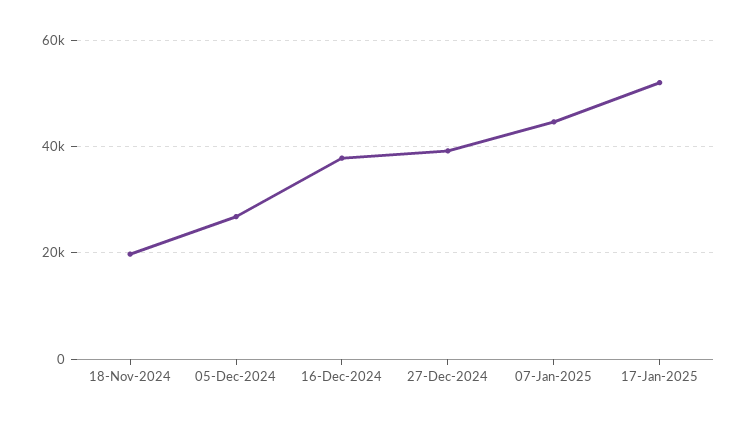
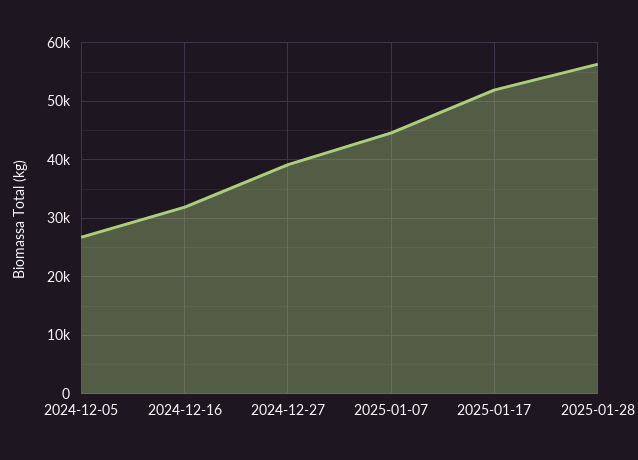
18-Nov-2024: 20000 -> none
16-Dec-2024: 38000 -> 32000
2025-01-28: none -> 56000

